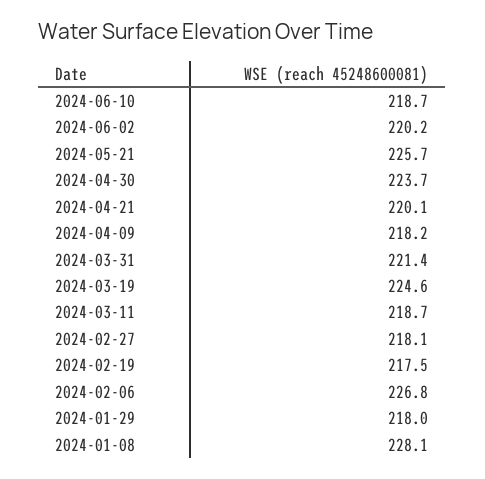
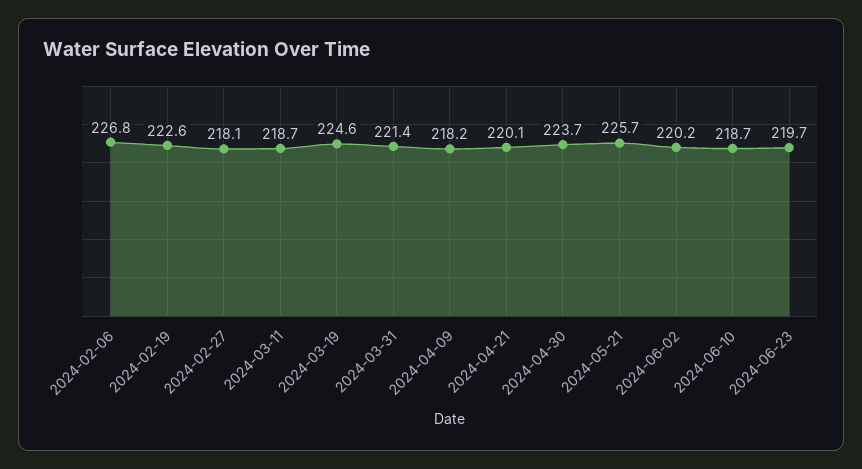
2024-02-19: 217.5 -> 222.6
2024-01-29: 218 -> none
2024-01-08: 228.1 -> none
2024-06-23: none -> 219.7

